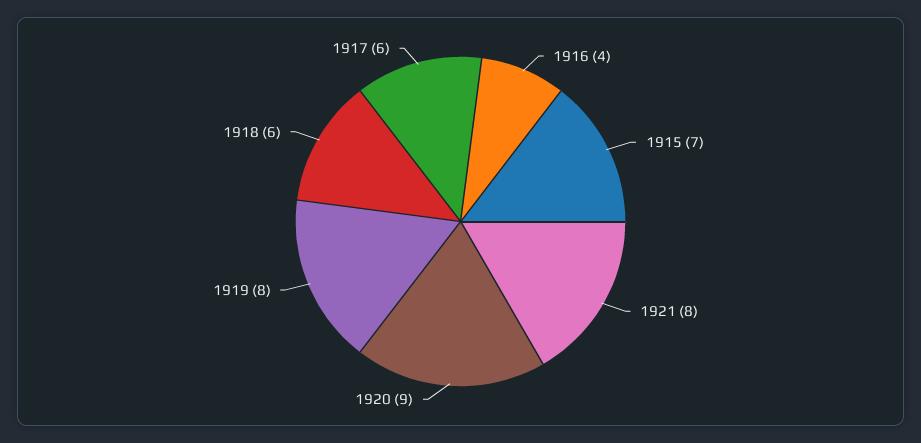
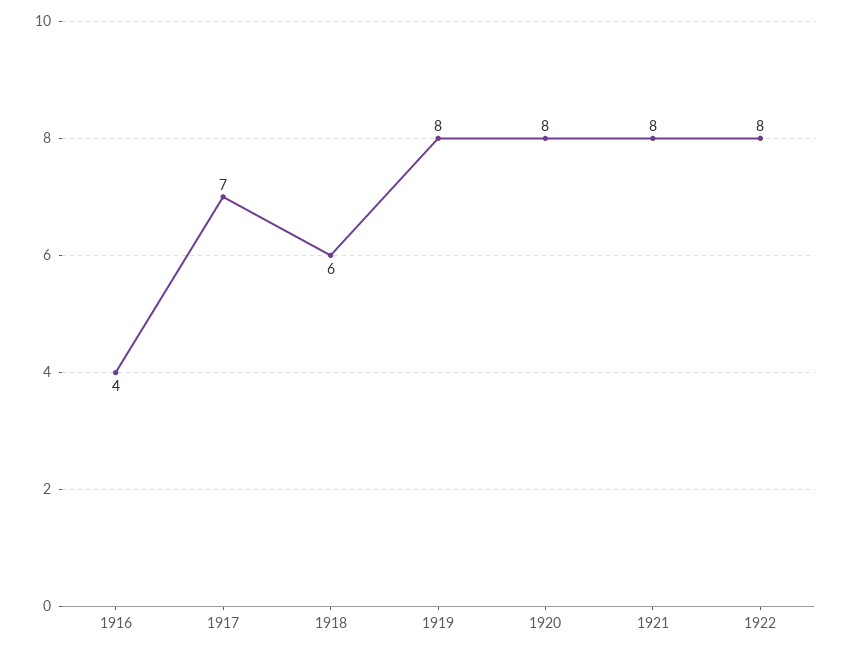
1915: 7 -> none
1920: 9 -> 8
1917: 6 -> 7
1922: none -> 8

